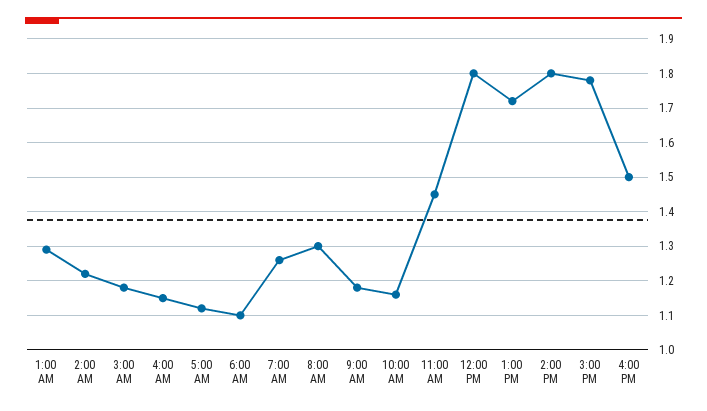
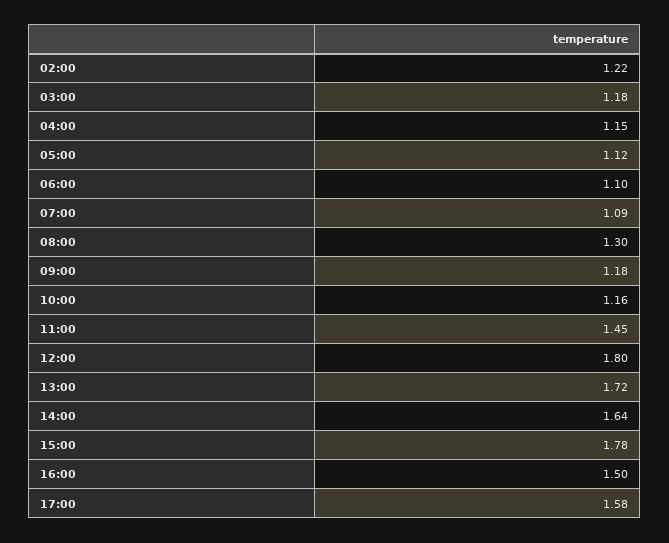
1:00 AM: 1.3 -> none
7:00 AM: 1.25 -> 1.09
2:00 PM: 1.8 -> 1.64
17:00: none -> 1.58

